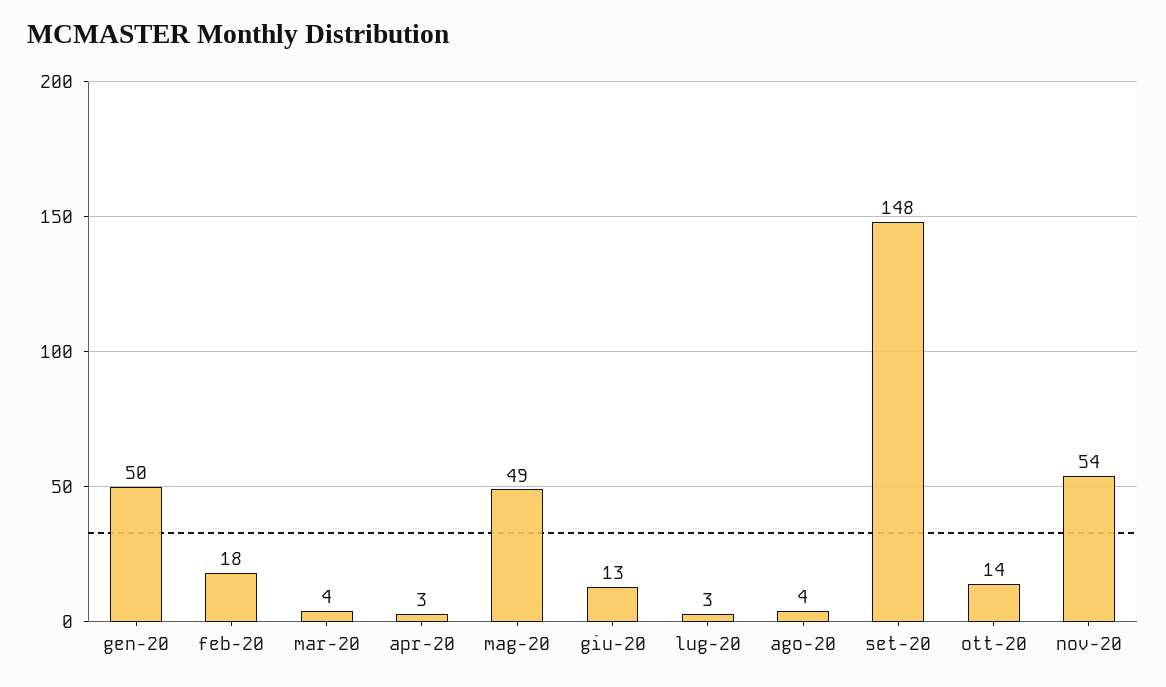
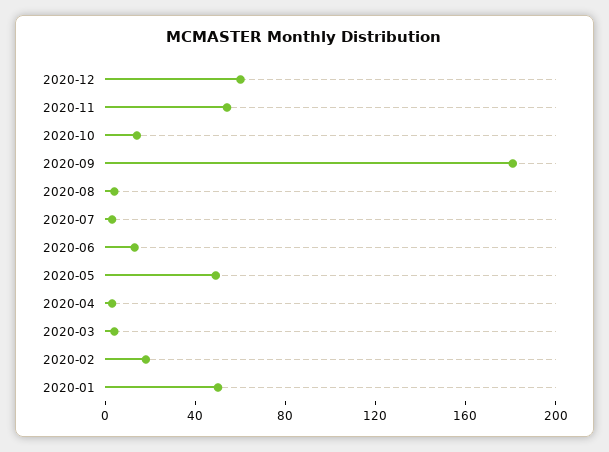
set-20: 148 -> 180
2020-12: none -> 60

